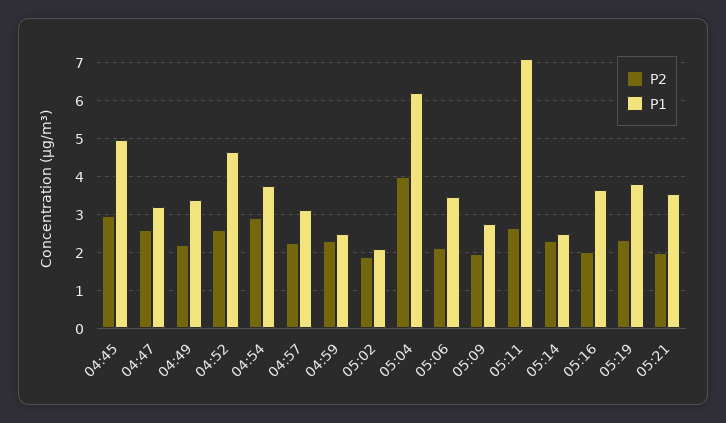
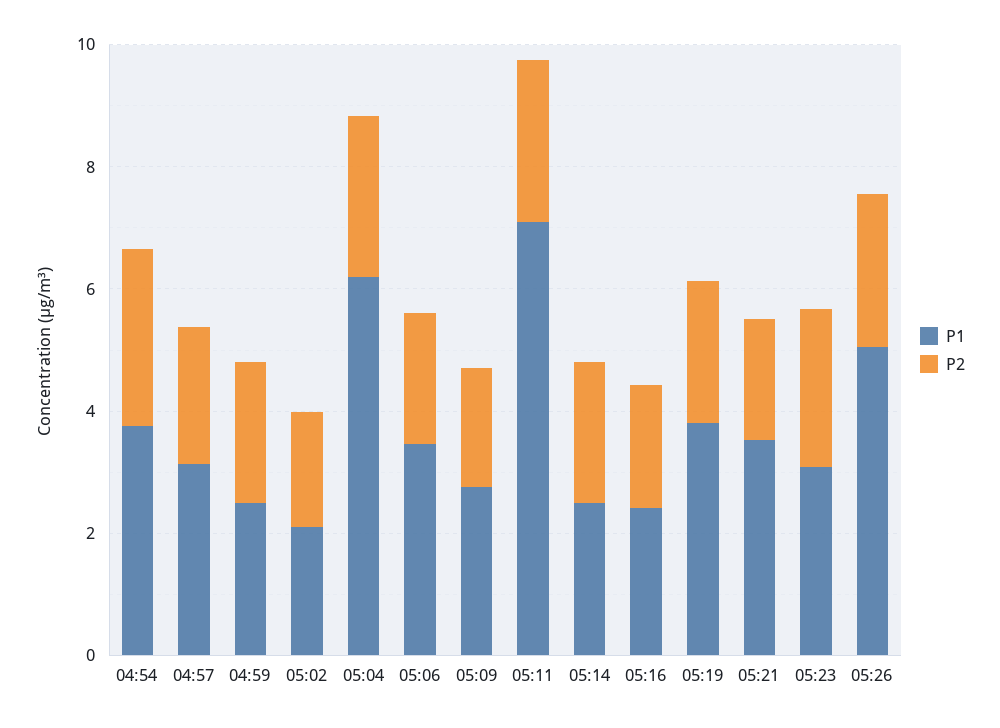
P2, 04:45: 3 -> none
P1, 04:45: 5 -> none
P2, 04:47: 2.6 -> none
P1, 04:47: 3.2 -> none
P2, 04:49: 2.2 -> none
P1, 04:49: 3.4 -> none
P2, 04:52: 2.6 -> none
P1, 04:52: 4.6 -> none
P2, 05:04: 4 -> 2.5
P1, 05:16: 3.6 -> 2.5
P1, 05:23: none -> 3
P2, 05:23: none -> 2.5
P1, 05:26: none -> 5
P2, 05:26: none -> 2.5

